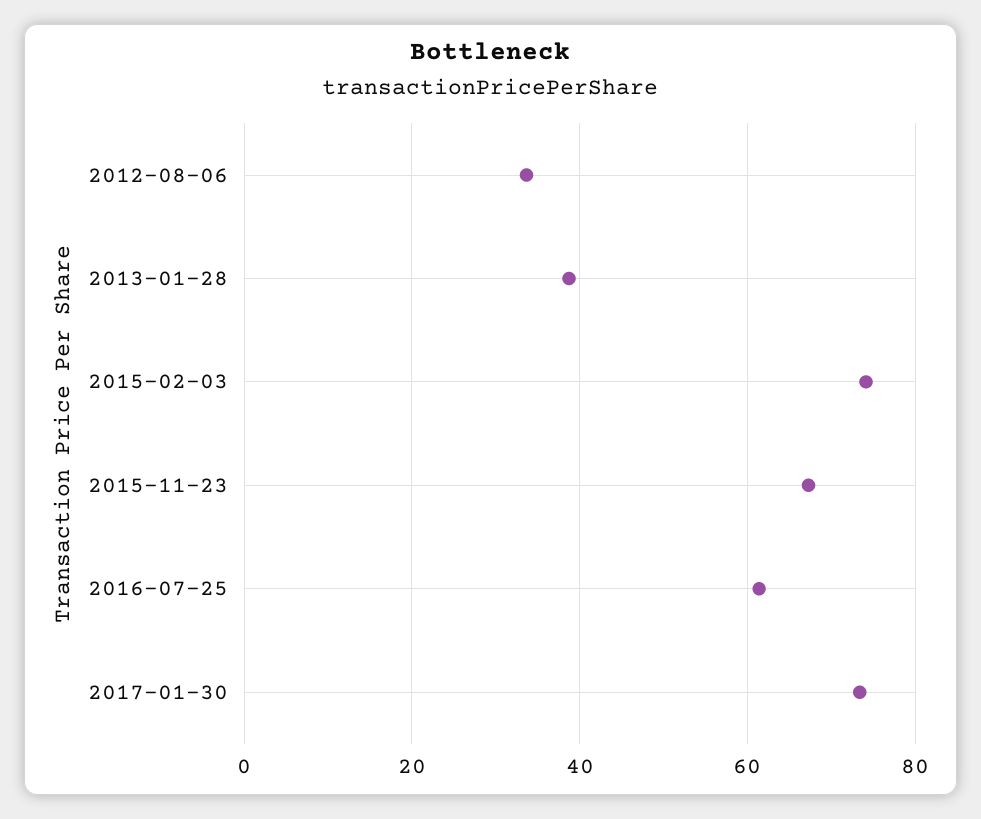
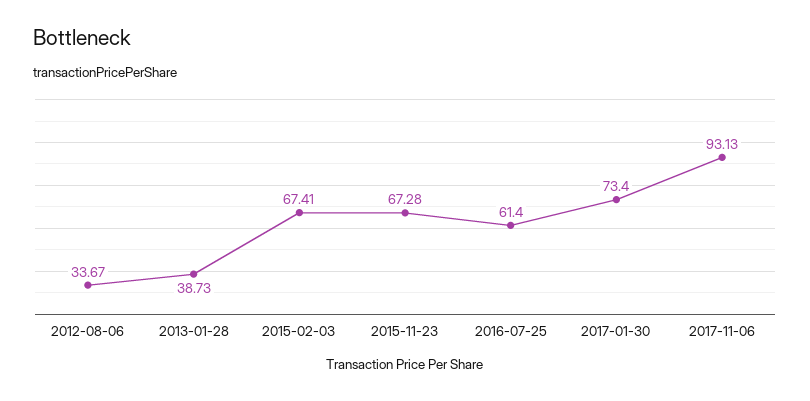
2015-02-03: 74 -> 67.41
2017-11-06: none -> 93.13

